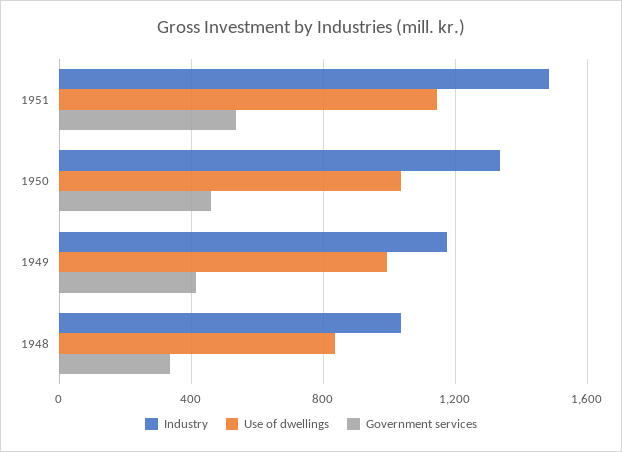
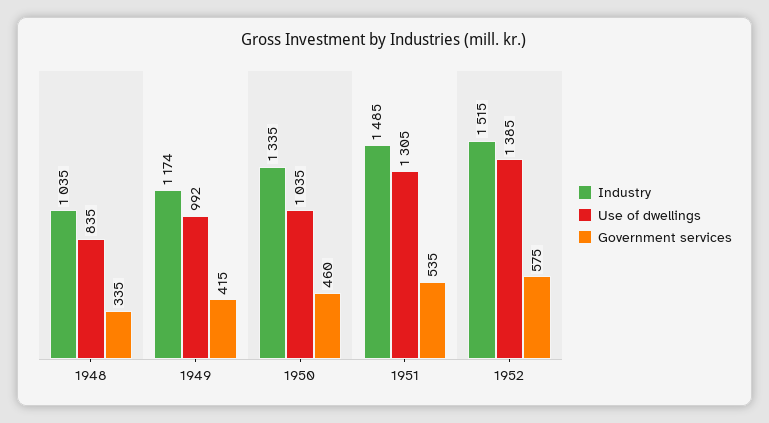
Use of dwellings, 1951: 1150 -> 1305
Industry, 1952: none -> 1515
Use of dwellings, 1952: none -> 1385
Government services, 1952: none -> 575

